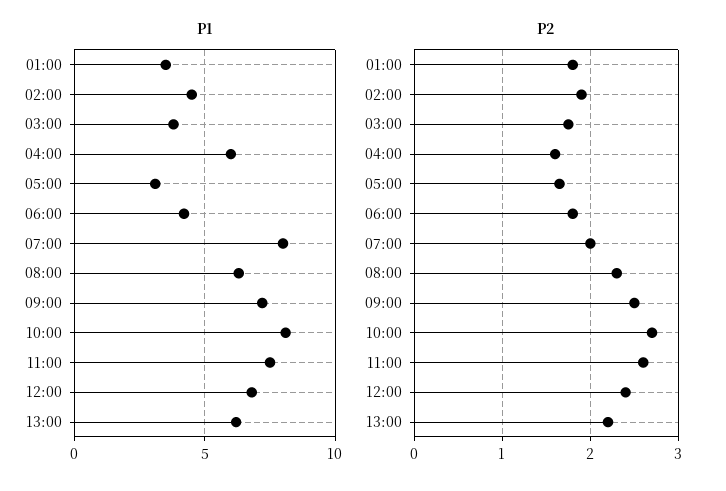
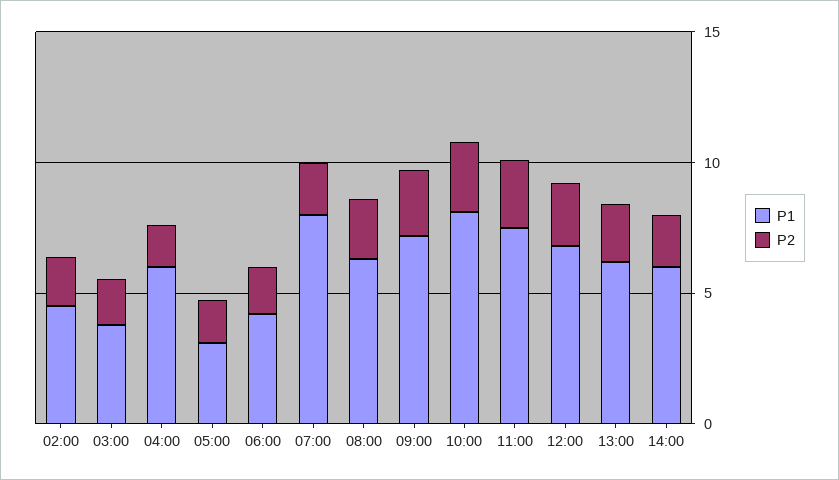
P1, 01:00: 3.5 -> none
P2, 01:00: 1.8 -> none
P1, 14:00: none -> 6
P2, 14:00: none -> 2

